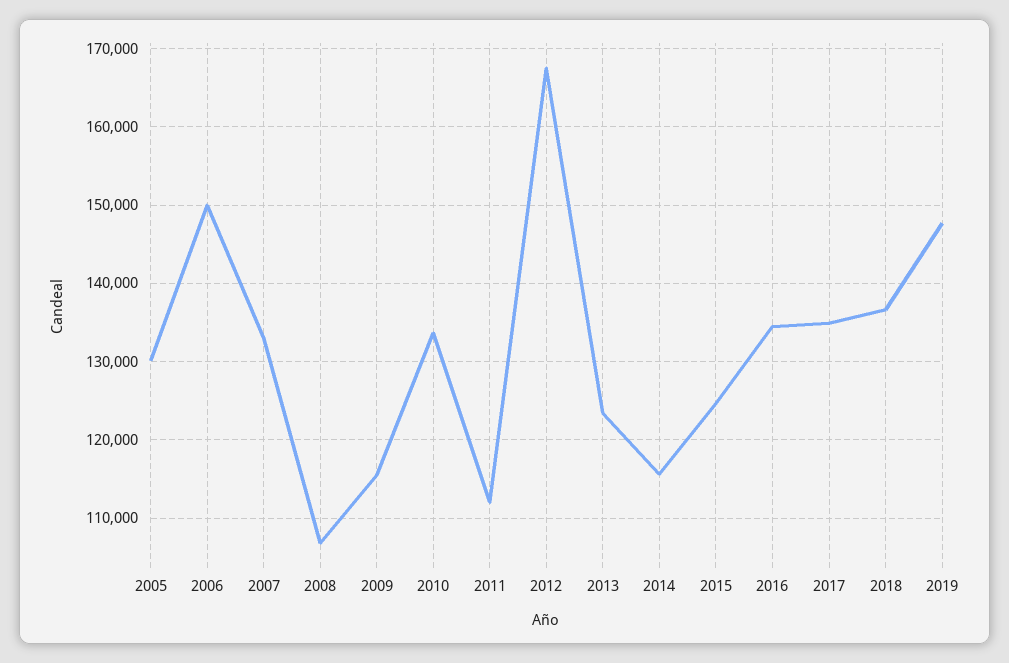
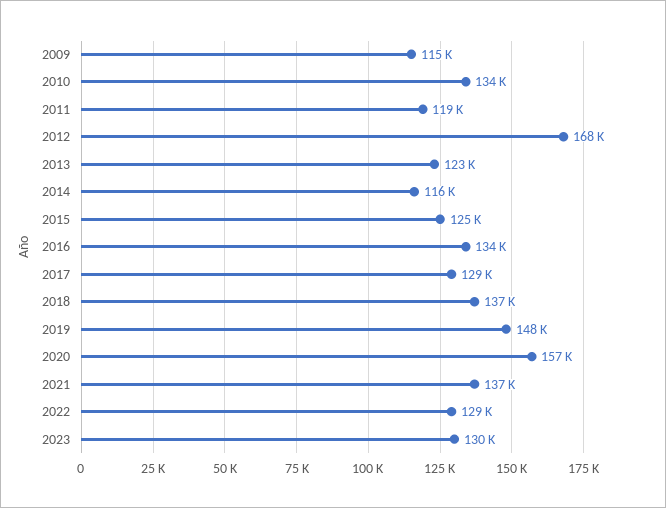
2005: 130000 -> none
2006: 150000 -> none
2007: 133000 -> none
2008: 107000 -> none
2011: 112000 -> 119000
2017: 135000 -> 129000
2020: none -> 157000
2021: none -> 137000
2022: none -> 129000
2023: none -> 130000

